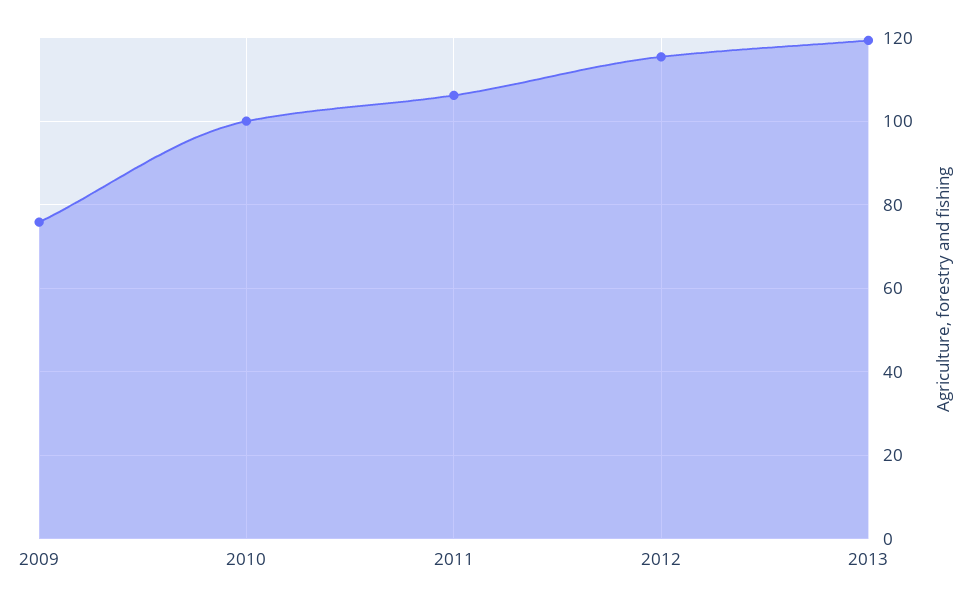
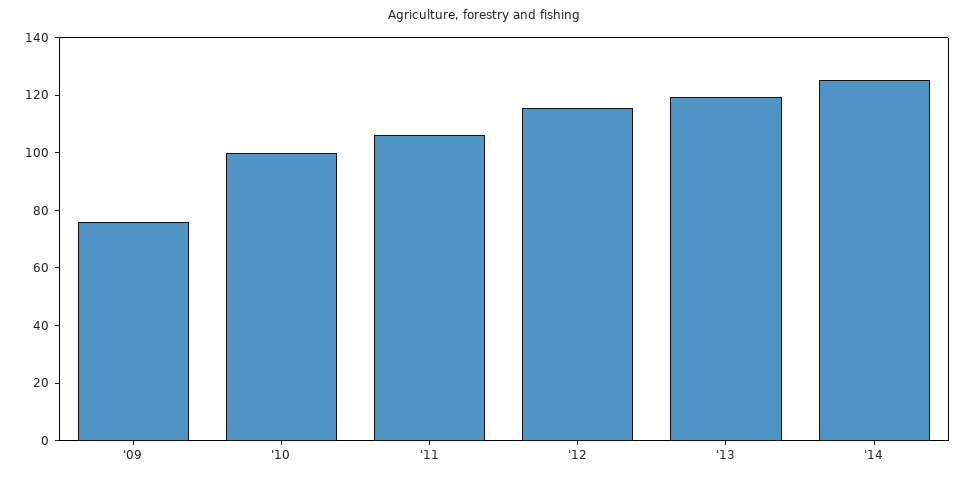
'14: none -> 125

